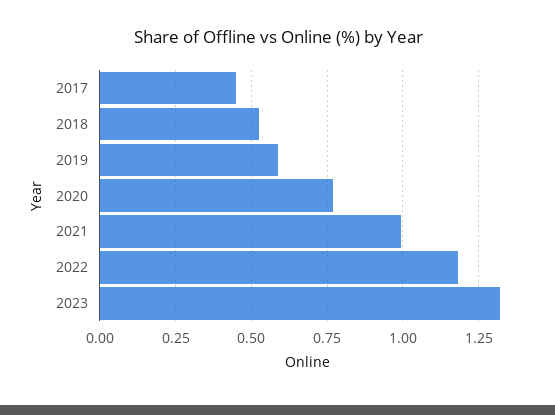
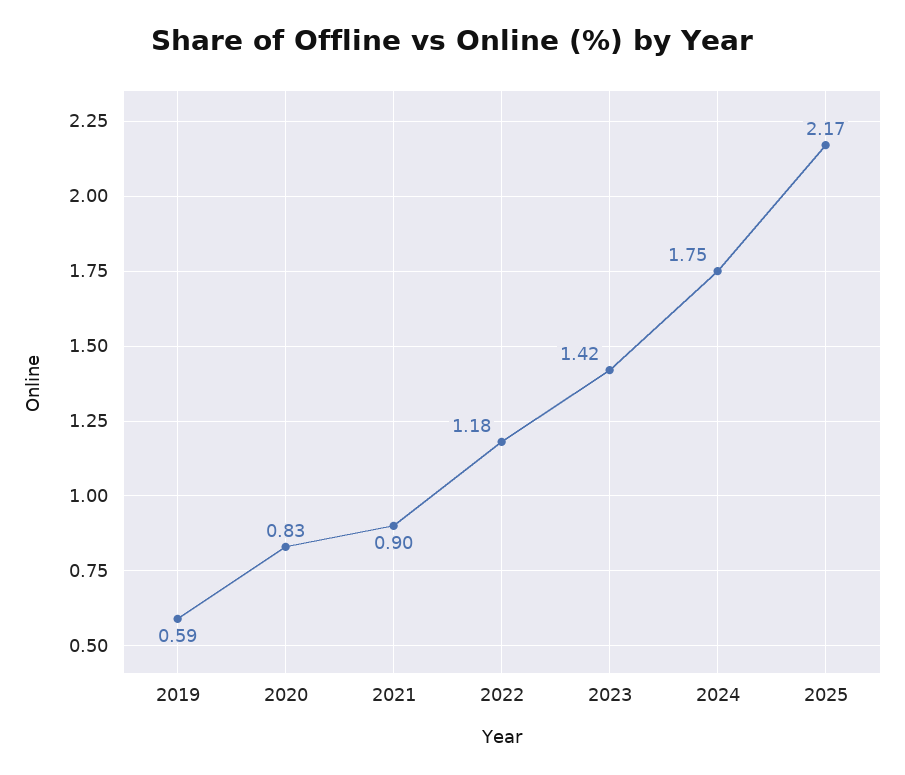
2017: 0.45 -> none
2018: 0.525 -> none
2020: 0.775 -> 0.83
2021: 1 -> 0.9
2023: 1.325 -> 1.42
2024: none -> 1.75
2025: none -> 2.17

